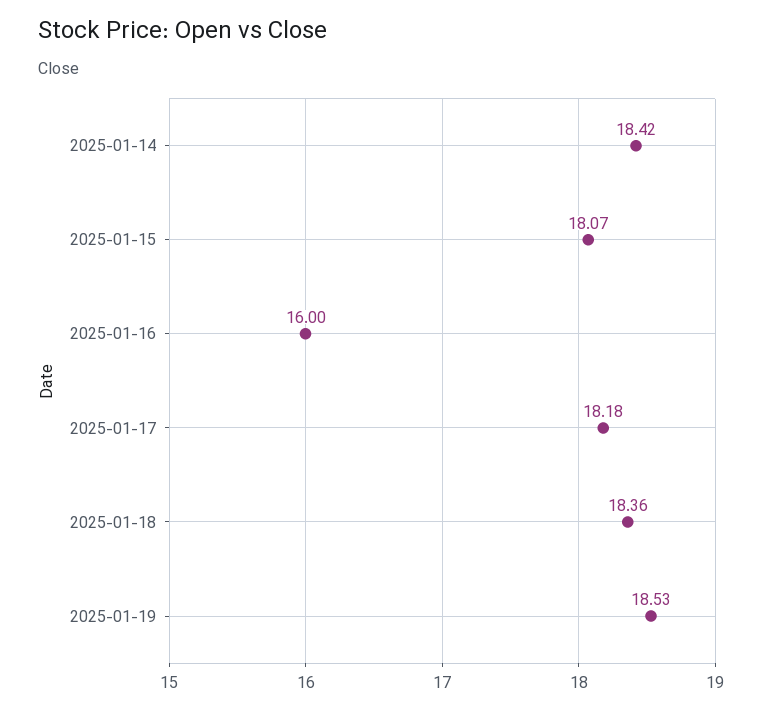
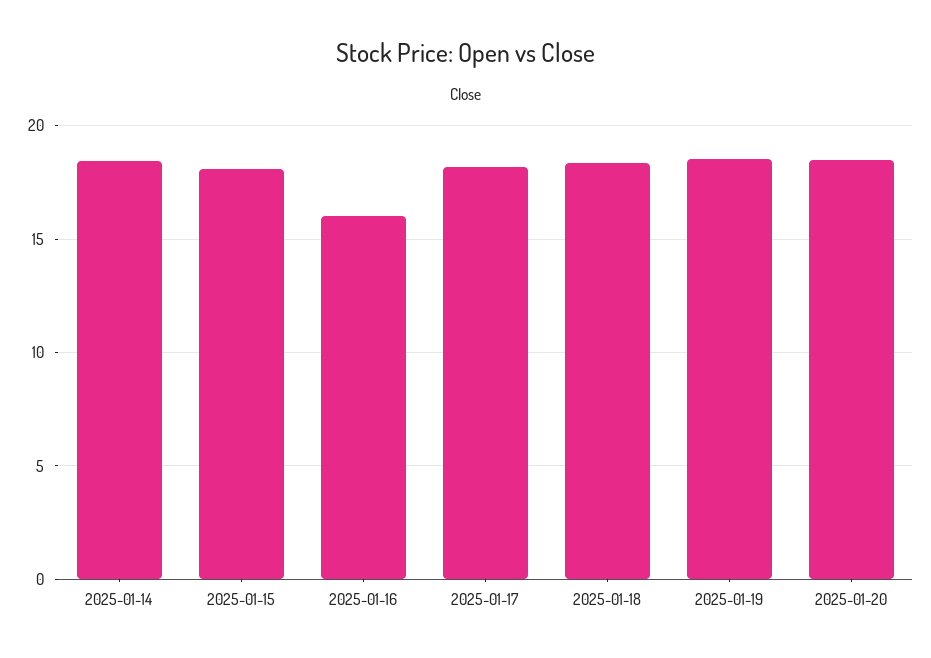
2025-01-20: none -> 18.5

